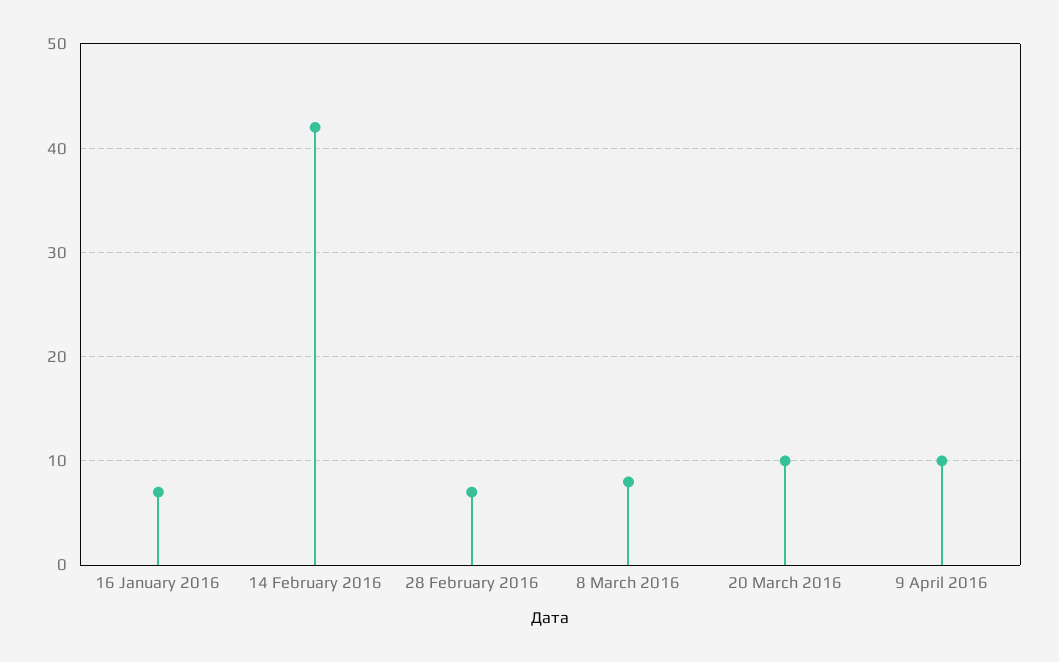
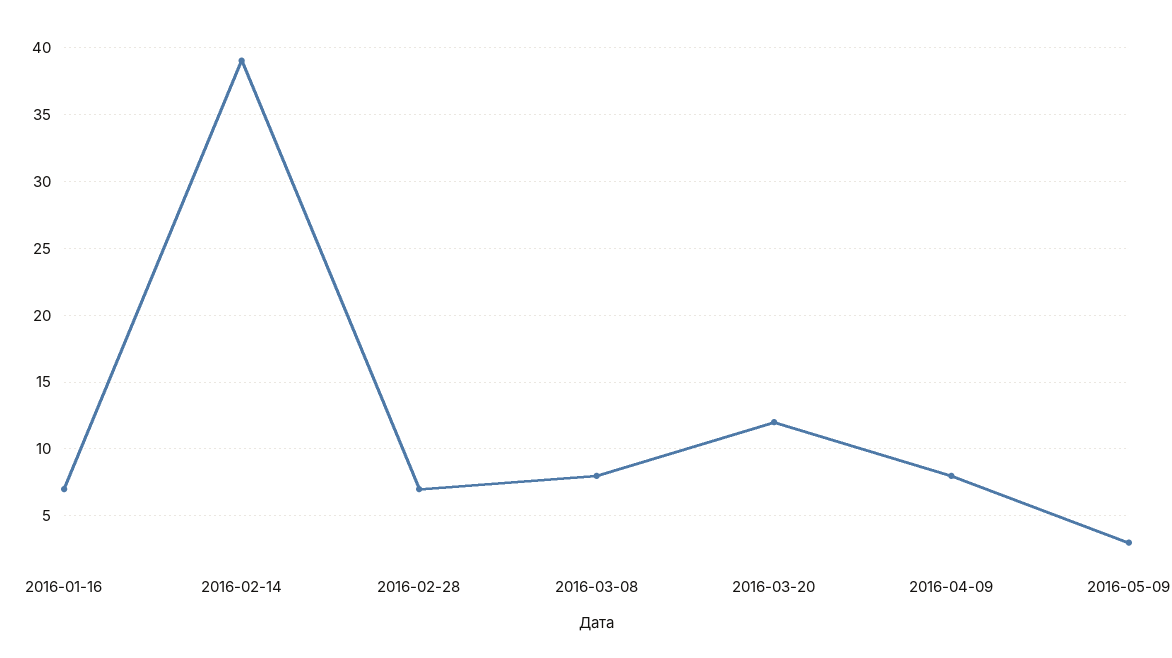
14 February 2016: 42 -> 39
20 March 2016: 10 -> 12
9 April 2016: 10 -> 8
2016-05-09: none -> 3

